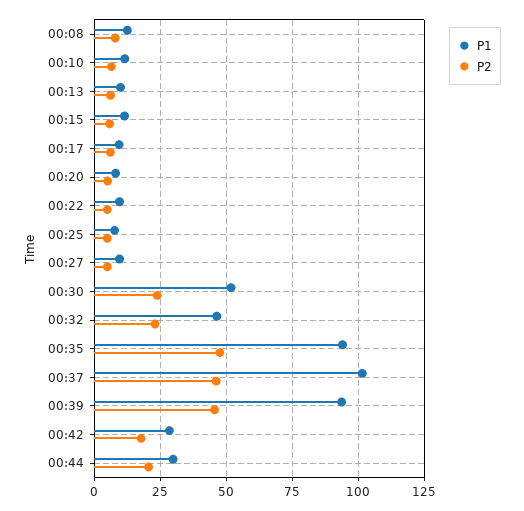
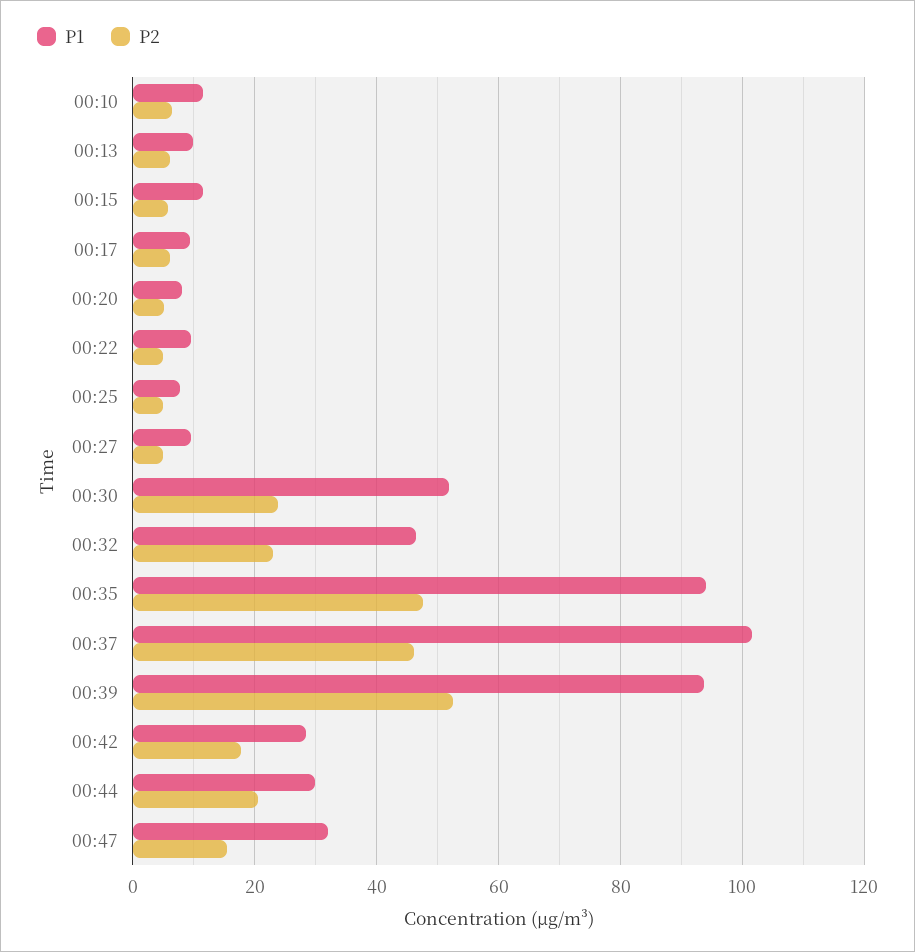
P1, 00:08: 12.5 -> none
P2, 00:08: 7.5 -> none
P2, 00:39: 45 -> 52
P1, 00:47: none -> 32
P2, 00:47: none -> 16

